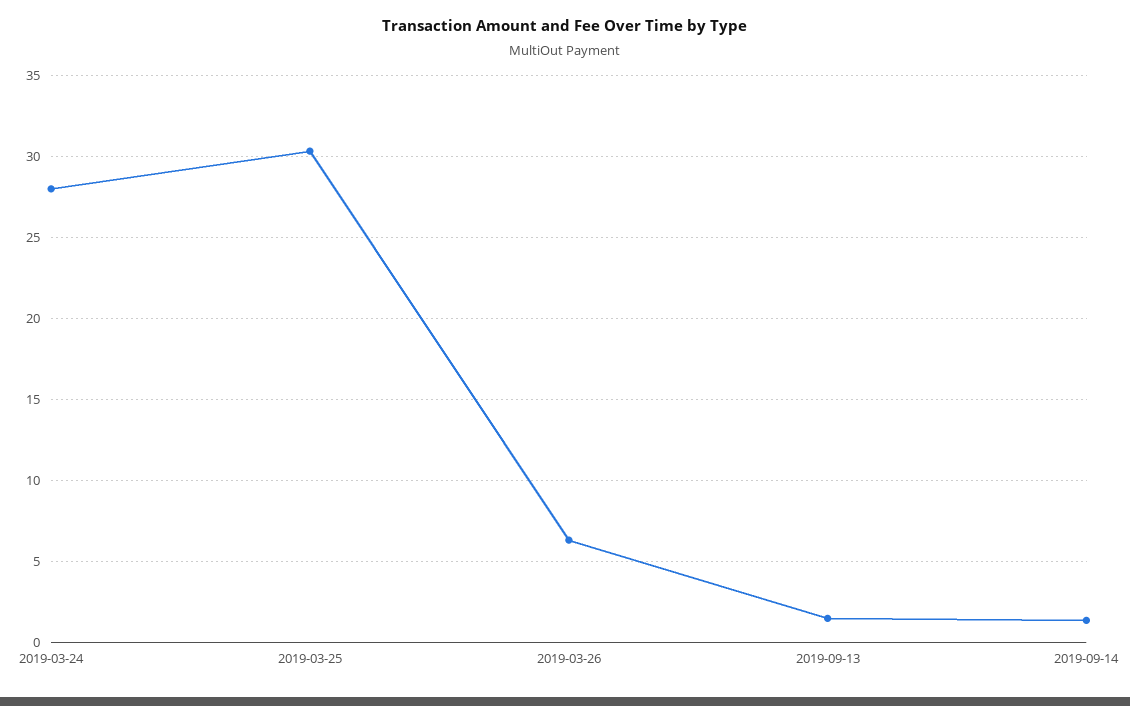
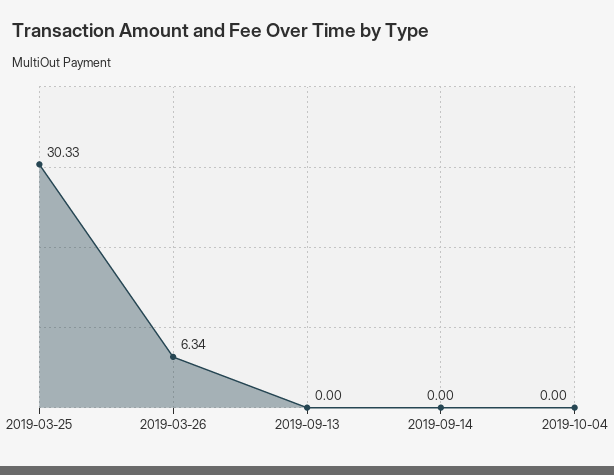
2019-03-24: 28 -> none
2019-09-13: 1.5 -> 0
2019-09-14: 1.5 -> 0
2019-10-04: none -> 0

